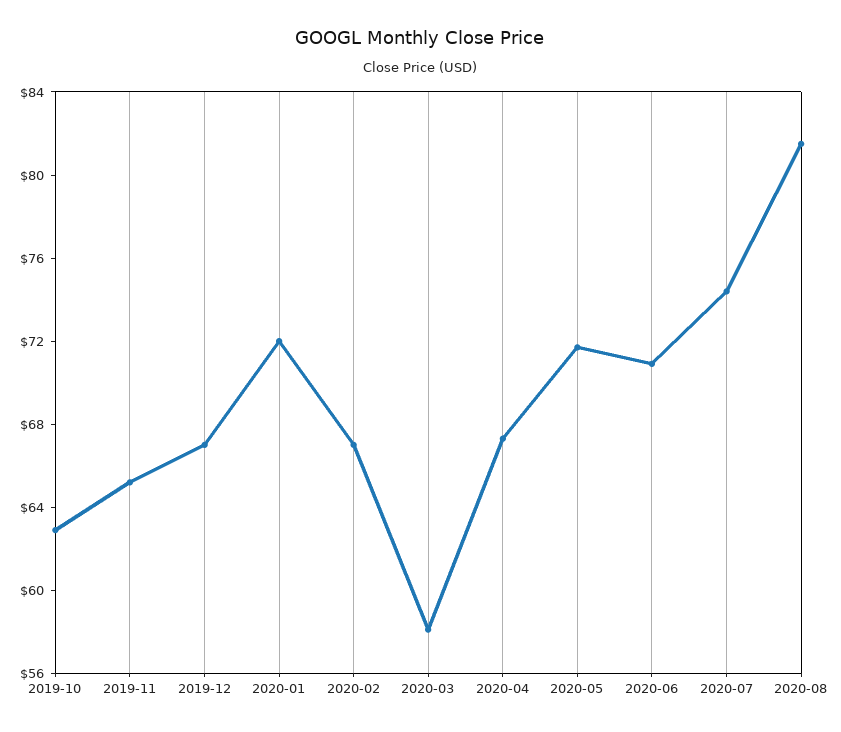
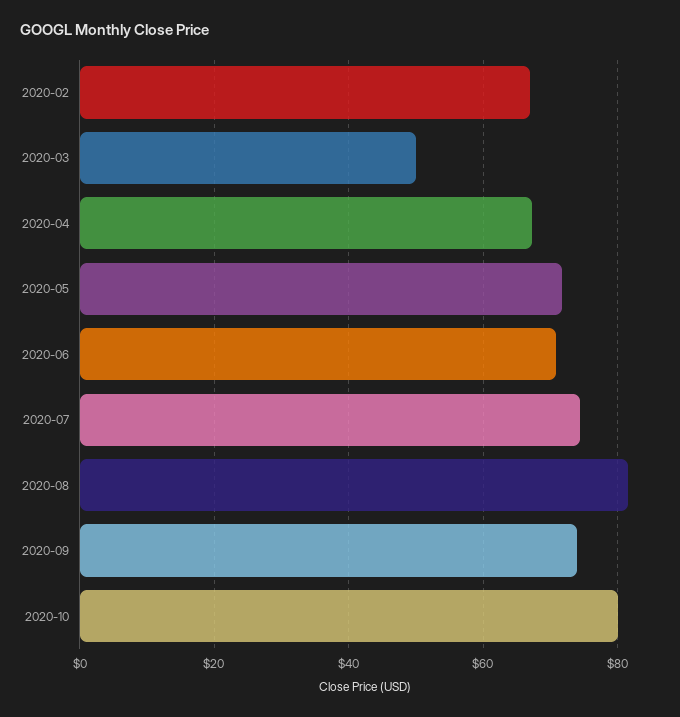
2019-10: 63 -> none
2019-11: 65 -> none
2019-12: 67 -> none
2020-01: 72 -> none
2020-03: 58 -> 50
2020-09: none -> 74
2020-10: none -> 80

